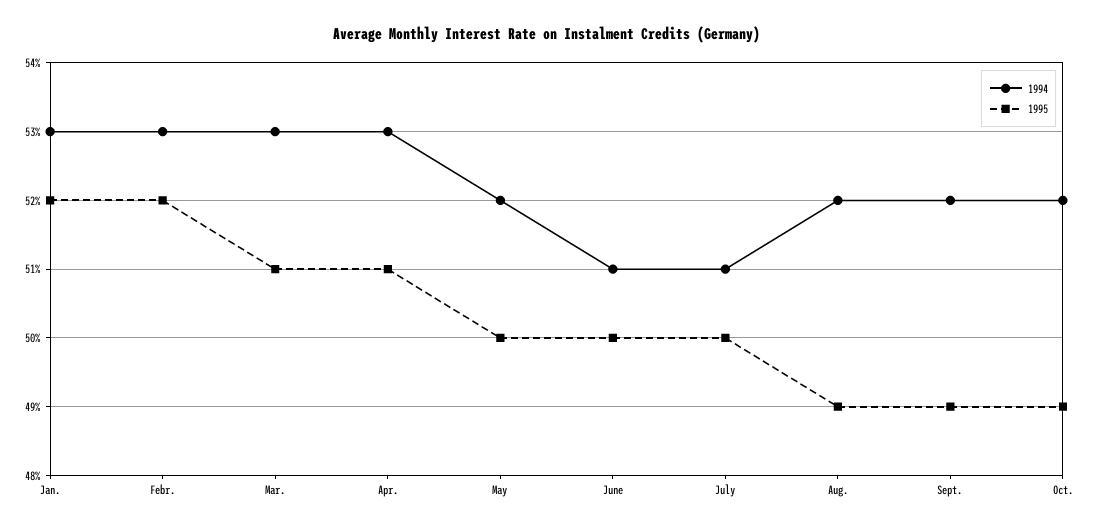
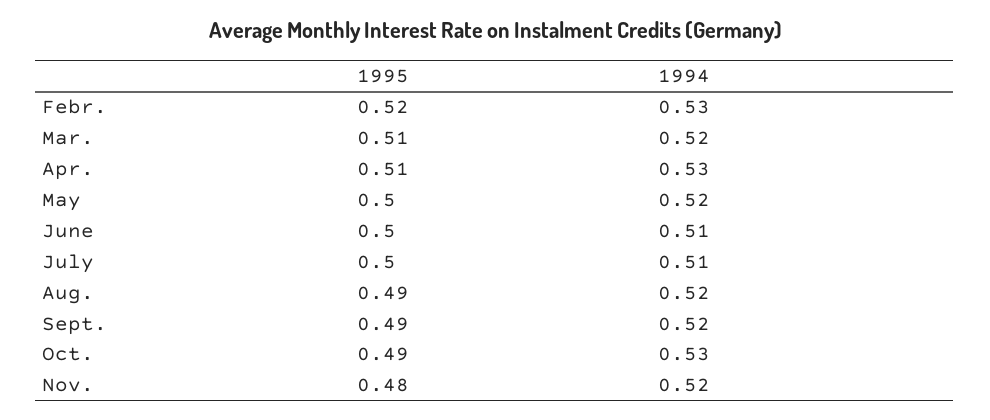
1994, Jan.: 0.53 -> none
1995, Jan.: 0.52 -> none
1994, Mar.: 0.53 -> 0.52
1994, Oct.: 0.52 -> 0.53
1995, Nov.: none -> 0.48
1994, Nov.: none -> 0.52

